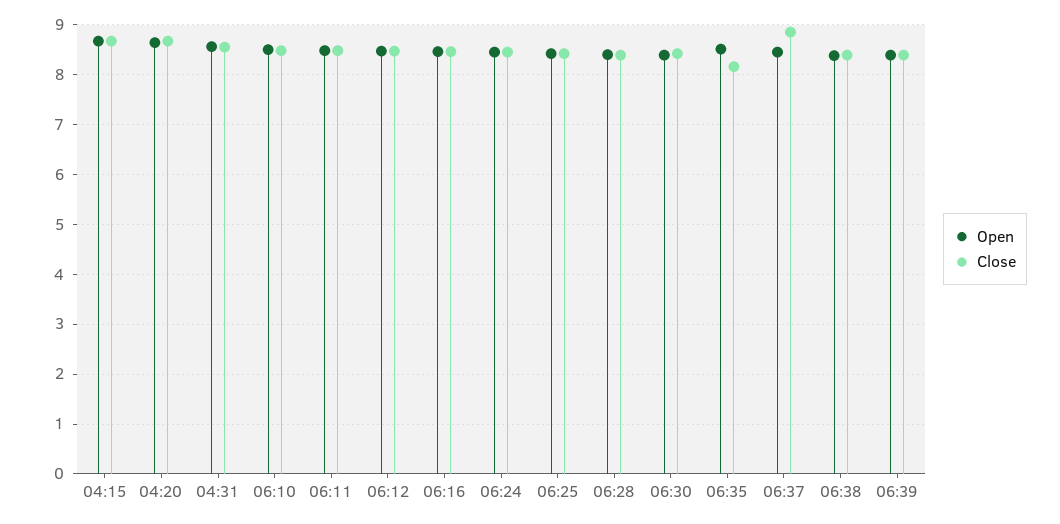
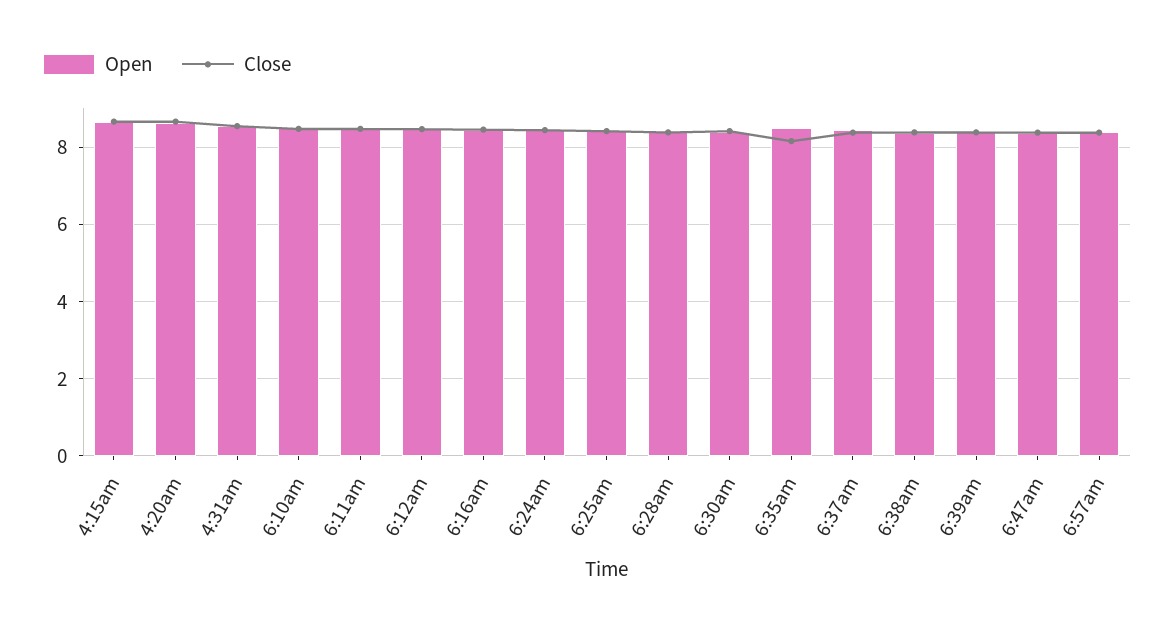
Close, 06:37: 8.8 -> 8.4
Open, 6:47am: none -> 8.4
Close, 6:47am: none -> 8.4
Open, 6:57am: none -> 8.4
Close, 6:57am: none -> 8.4

